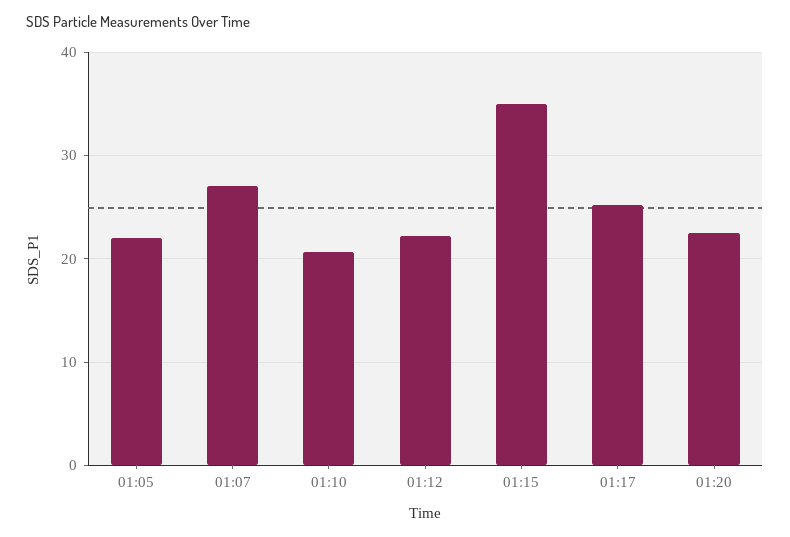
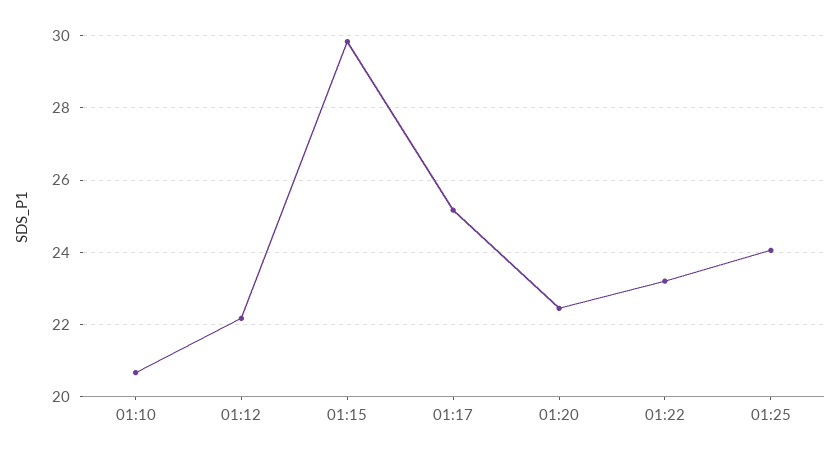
01:05: 22 -> none
01:07: 27 -> none
01:15: 35 -> 29.8
01:22: none -> 23.2
01:25: none -> 24

